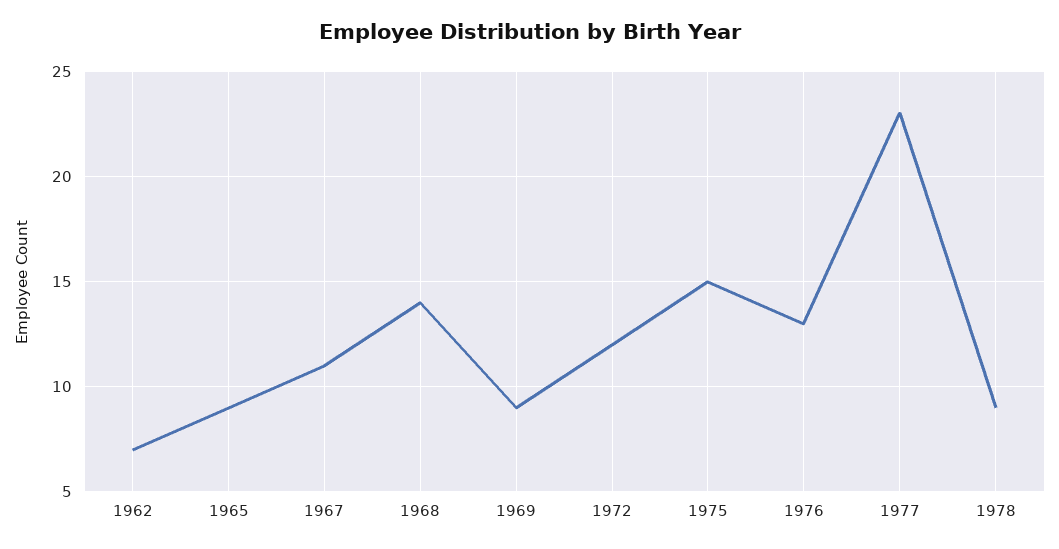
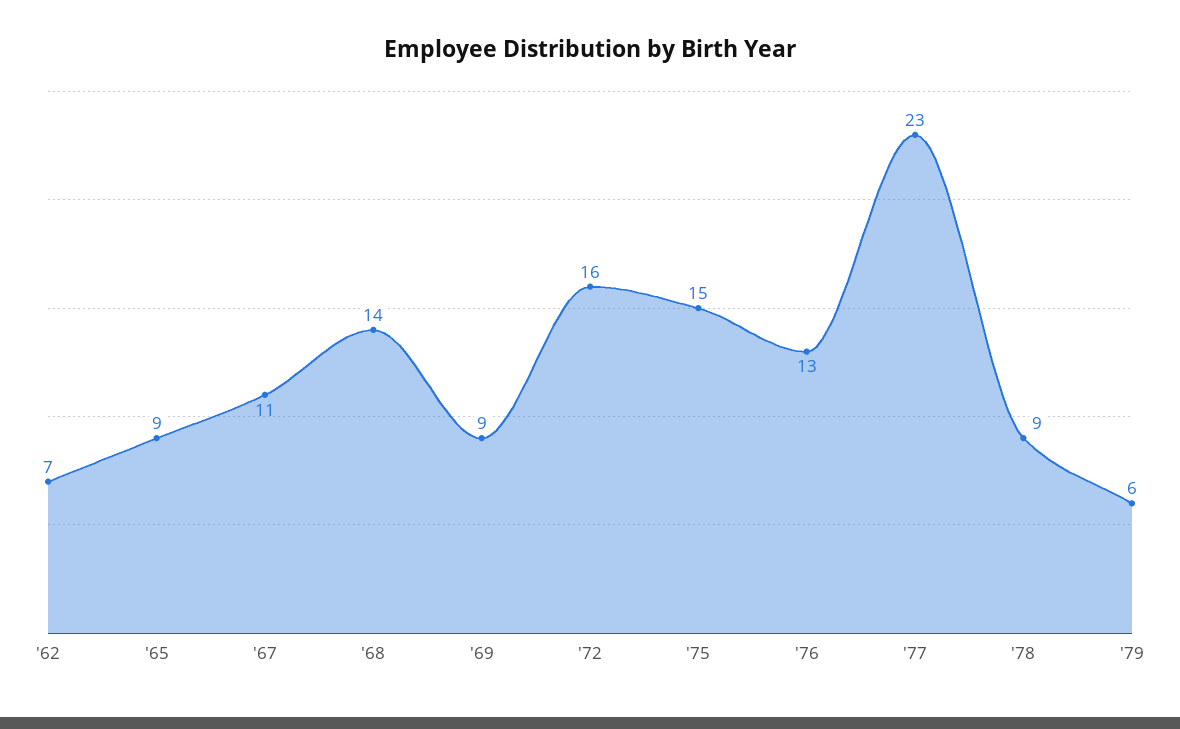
1972: 12 -> 16
'79: none -> 6

